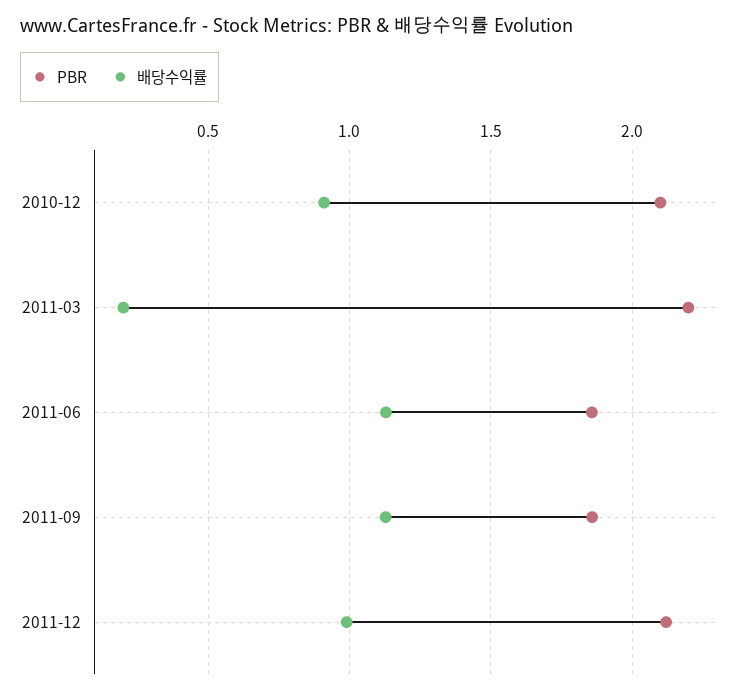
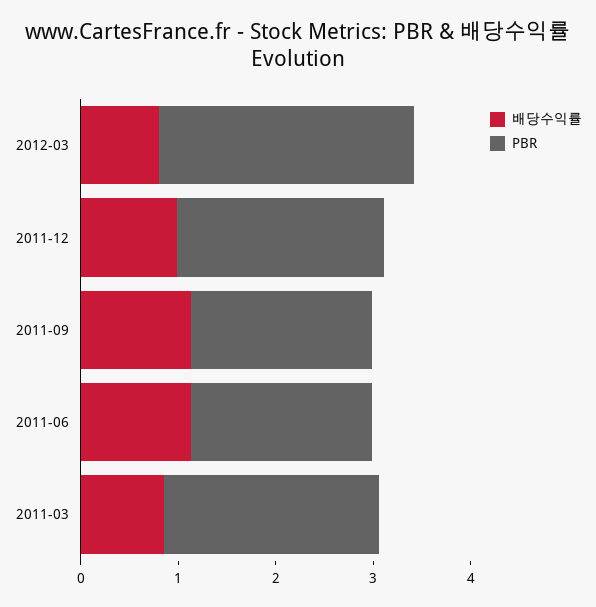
PBR, 2010-12: 2.1 -> none
배당수익률, 2010-12: 0.9 -> none
배당수익률, 2011-03: 0.2 -> 0.8
배당수익률, 2012-03: none -> 0.8
PBR, 2012-03: none -> 2.6

